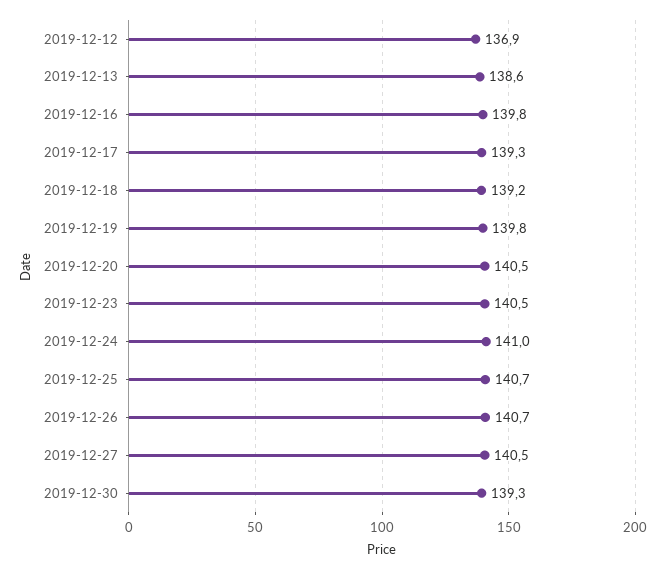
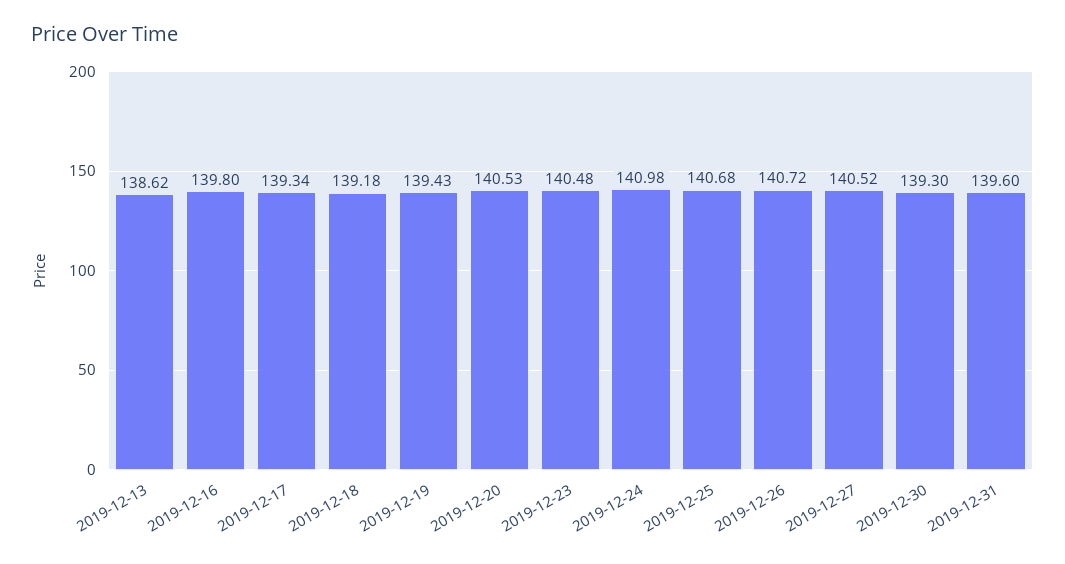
2019-12-12: 136.9 -> none
2019-12-19: 139.8 -> 139.43
2019-12-31: none -> 139.6

